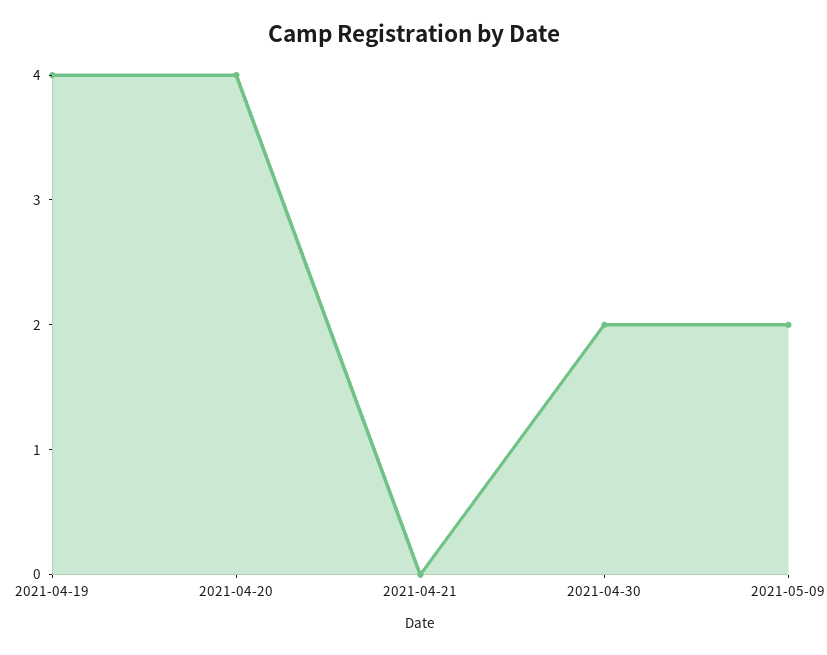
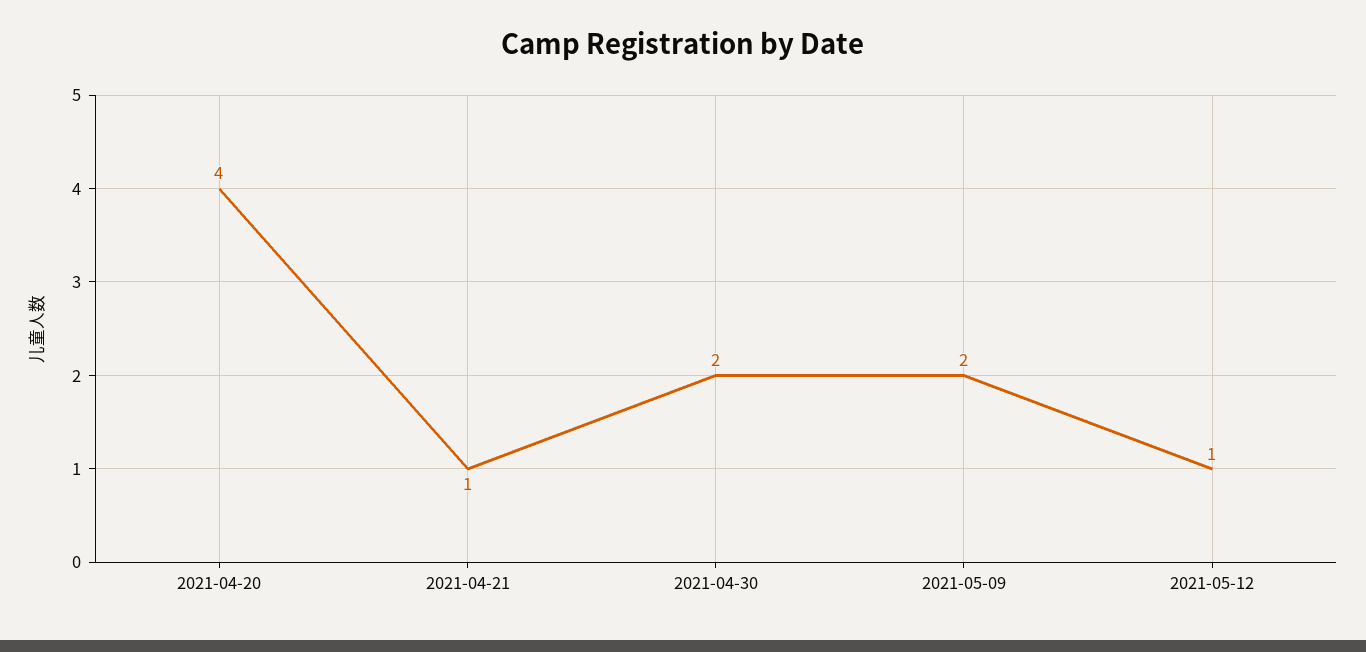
2021-04-19: 4 -> none
2021-04-21: 0 -> 1
2021-05-12: none -> 1

